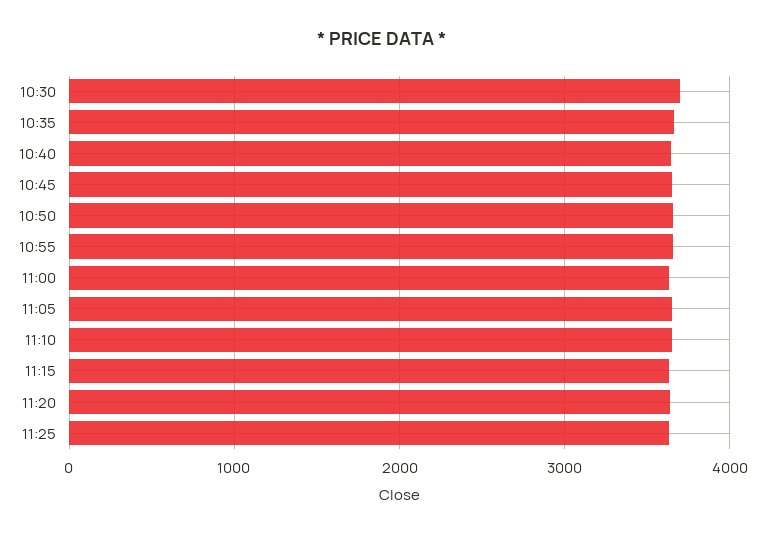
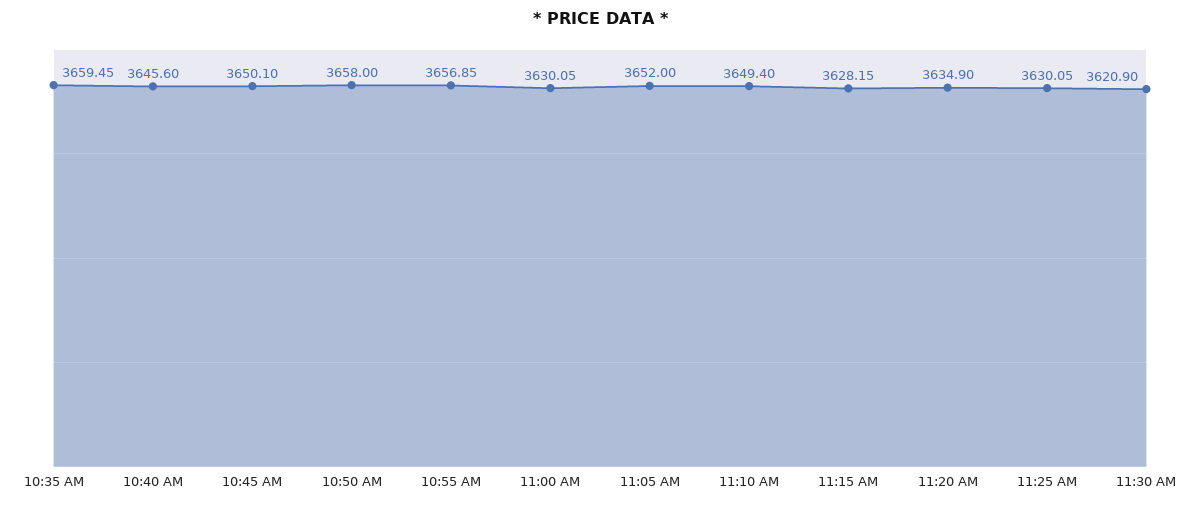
10:30: 3700 -> none
11:30 AM: none -> 3620.9

